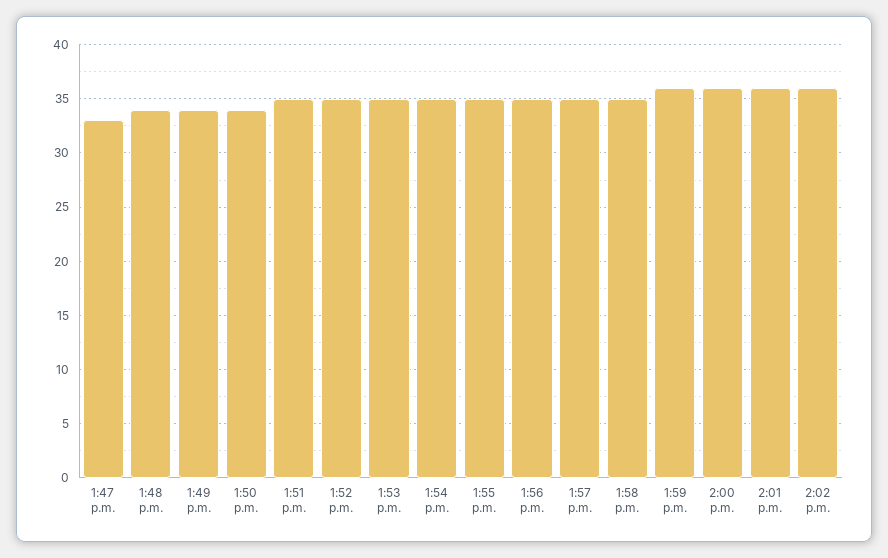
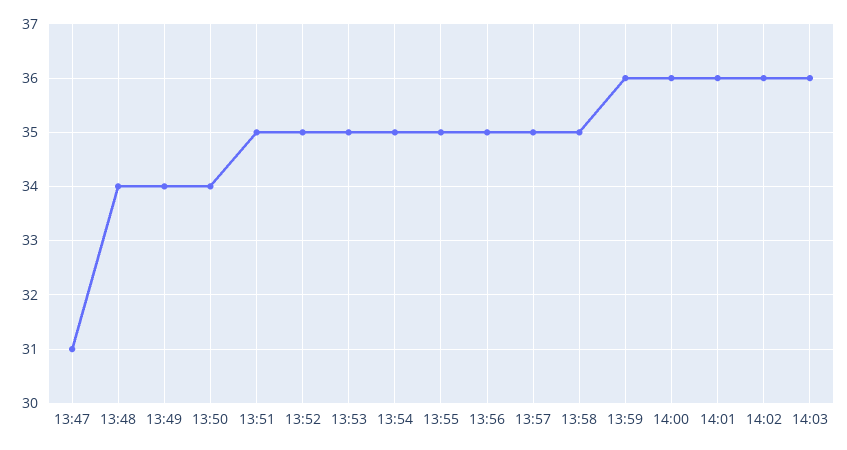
1:47 p.m.: 33 -> 31
14:03: none -> 36

